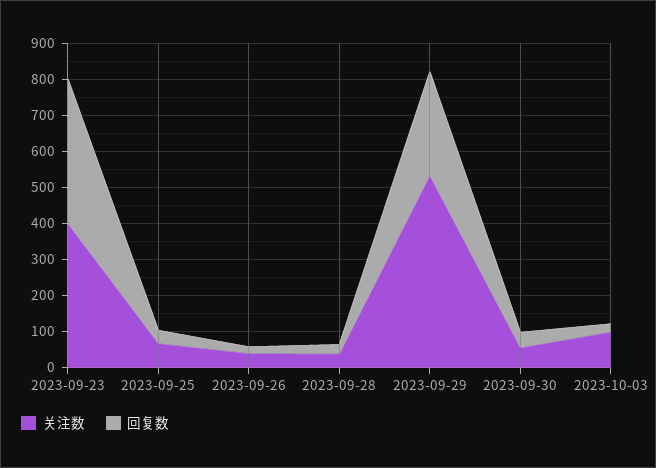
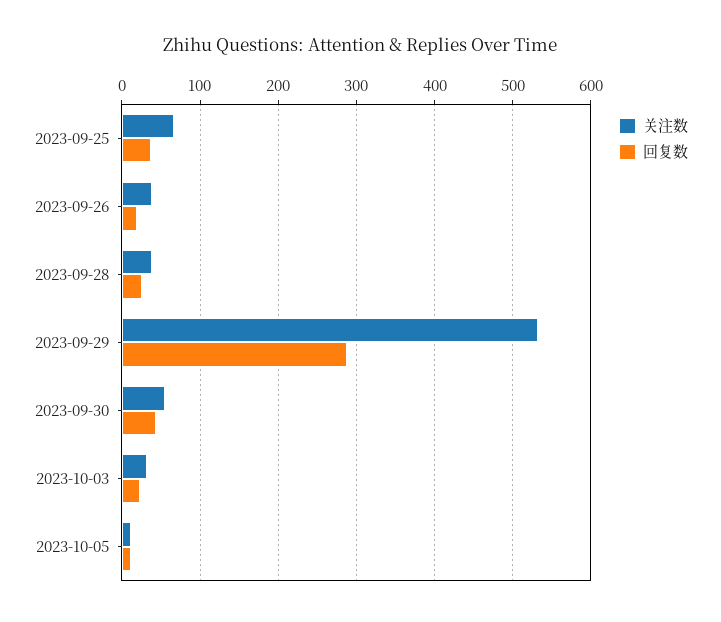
关注数, 2023-09-23: 400 -> none
回复数, 2023-09-23: 400 -> none
关注数, 2023-10-03: 100 -> 30
关注数, 2023-10-05: none -> 10
回复数, 2023-10-05: none -> 10

